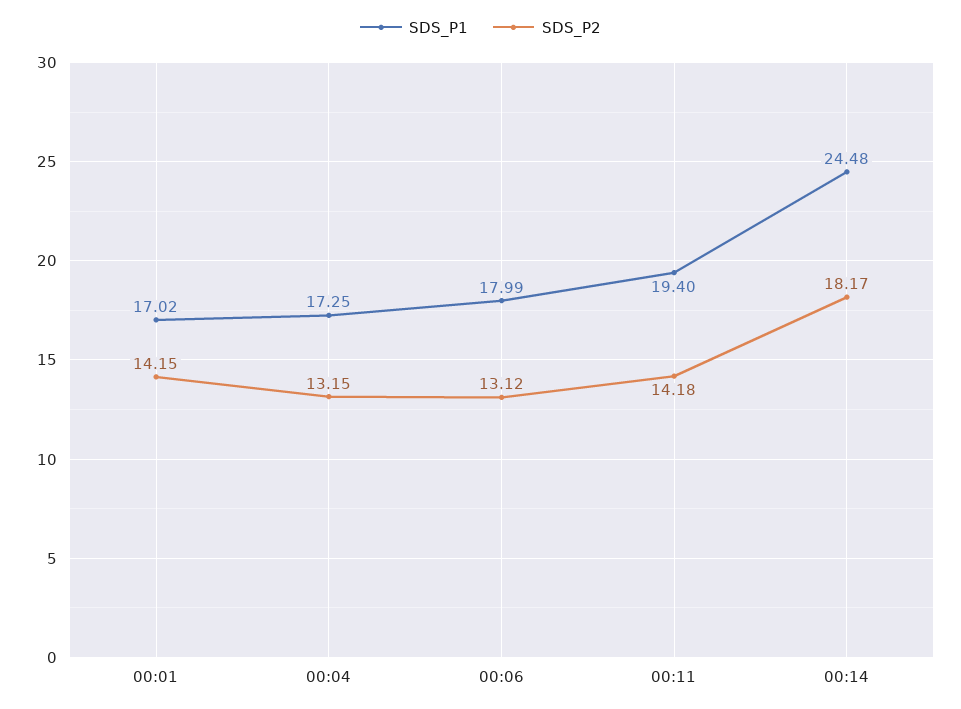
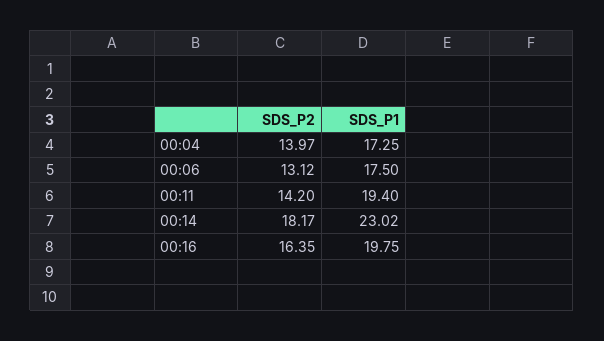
SDS_P1, 00:01: 17.02 -> none
SDS_P2, 00:01: 14.15 -> none
SDS_P2, 00:04: 13.15 -> 13.97
SDS_P1, 00:06: 17.99 -> 17.5
SDS_P2, 00:11: 14.18 -> 14.2
SDS_P1, 00:14: 24.48 -> 23.02
SDS_P2, 00:16: none -> 16.35
SDS_P1, 00:16: none -> 19.75

